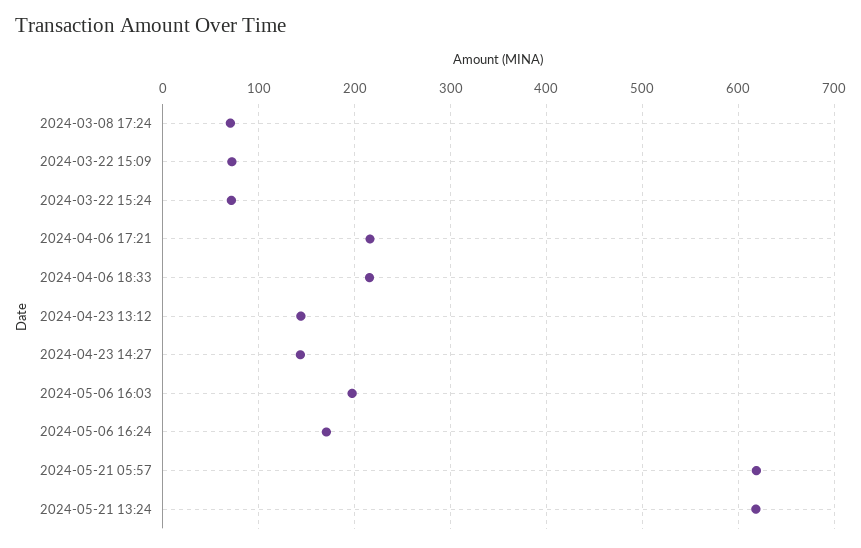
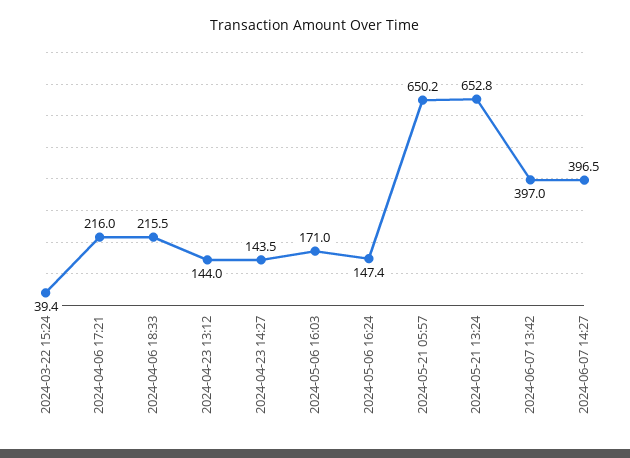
2024-03-08 17:24: 70 -> none
2024-03-22 15:09: 70 -> none
2024-03-22 15:24: 70 -> 39.4
2024-05-06 16:03: 200 -> 171
2024-05-06 16:24: 170 -> 147.4
2024-05-21 05:57: 620 -> 650.2
2024-05-21 13:24: 620 -> 652.8
2024-06-07 13:42: none -> 397
2024-06-07 14:27: none -> 396.5

